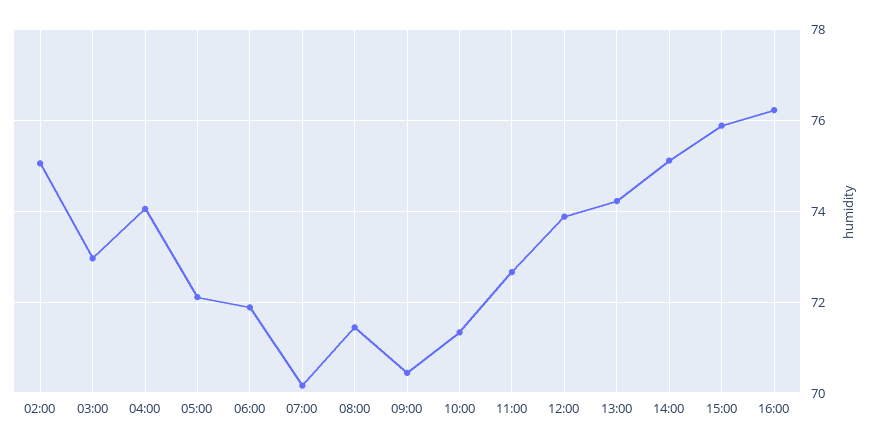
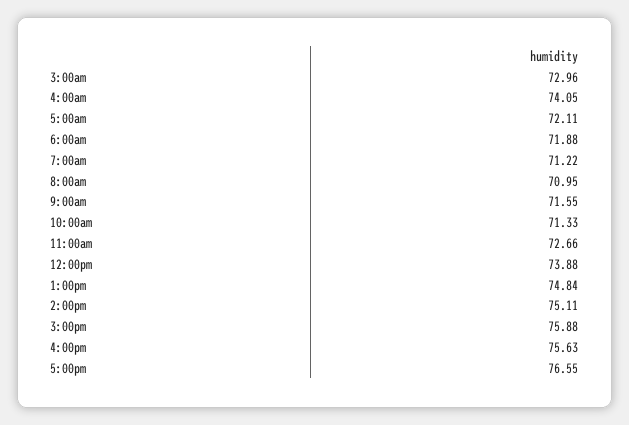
02:00: 75 -> none
07:00: 70.2 -> 71.22
08:00: 71.4 -> 70.95
09:00: 70.4 -> 71.55
13:00: 74.2 -> 74.84
16:00: 76.2 -> 75.63
5:00pm: none -> 76.55

